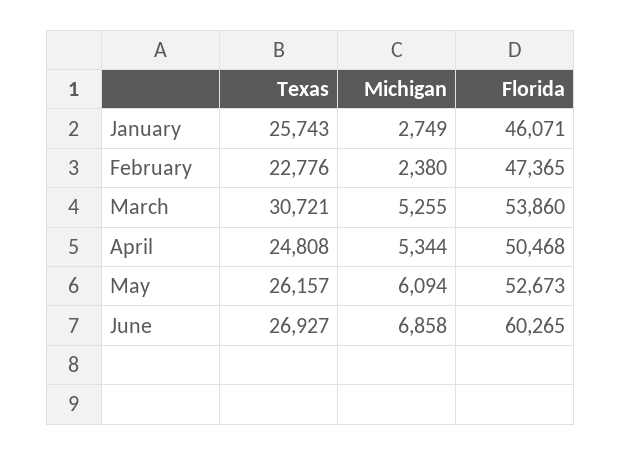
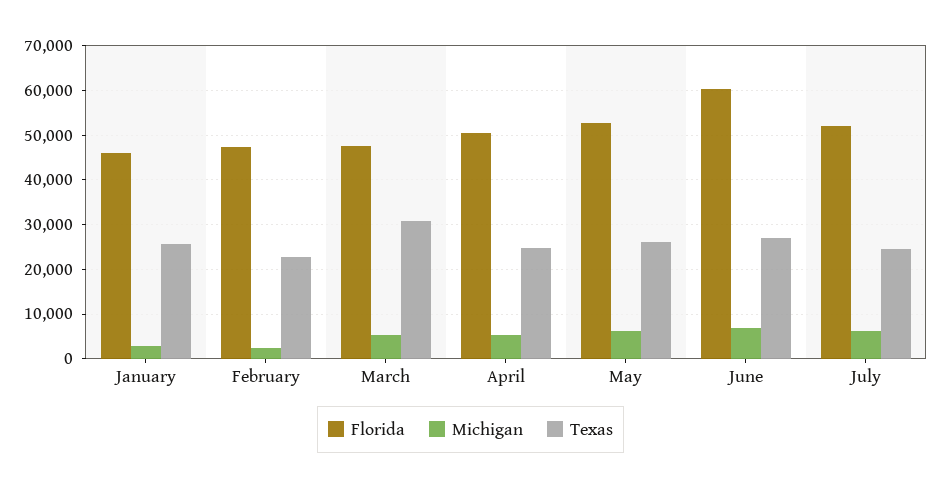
Florida, March: 53860 -> 48000
Florida, July: none -> 52000
Michigan, July: none -> 6000
Texas, July: none -> 24000

